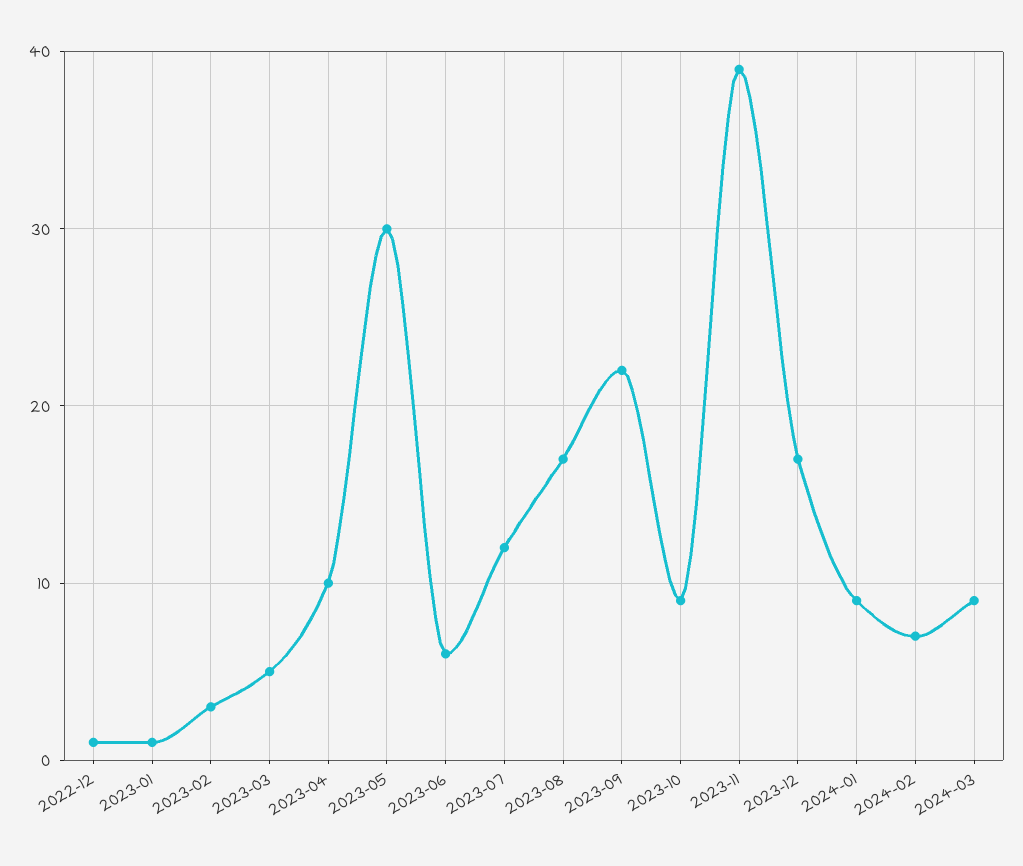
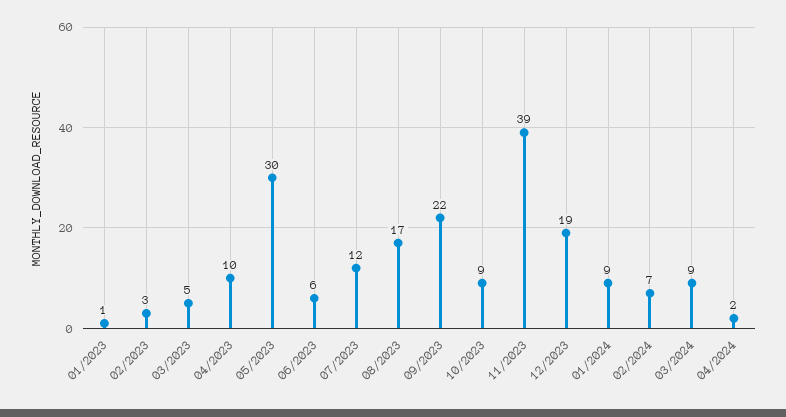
2022-12: 1 -> none
2023-12: 17 -> 19
04/2024: none -> 2

